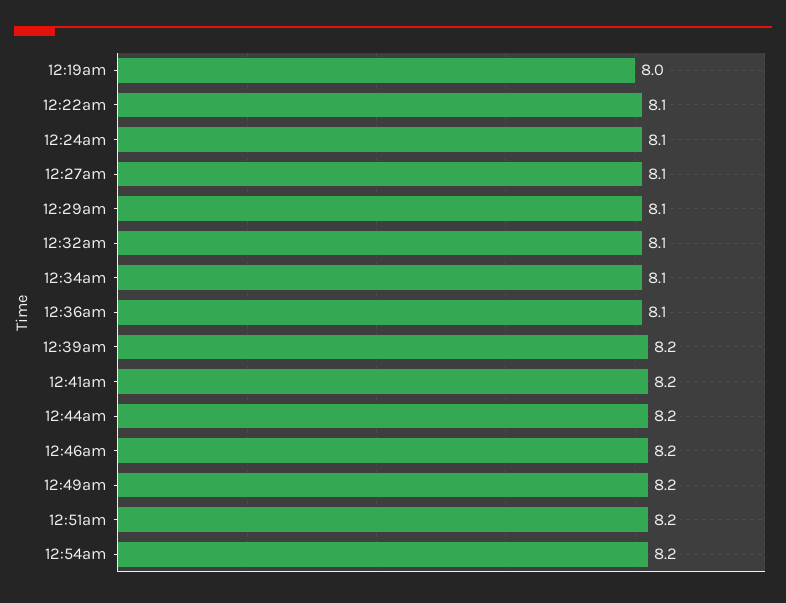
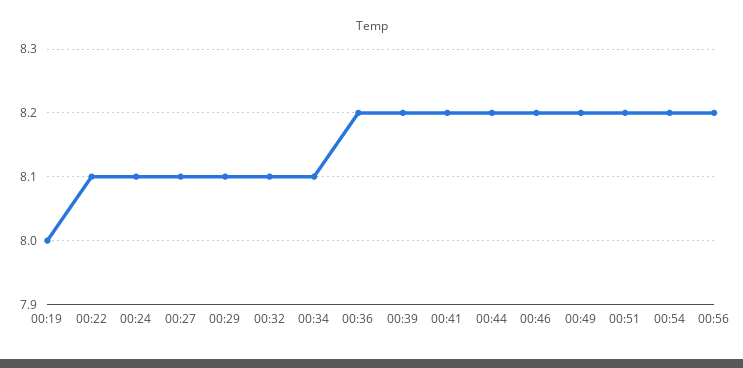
12:36am: 8.1 -> 8.2
00:56: none -> 8.2

